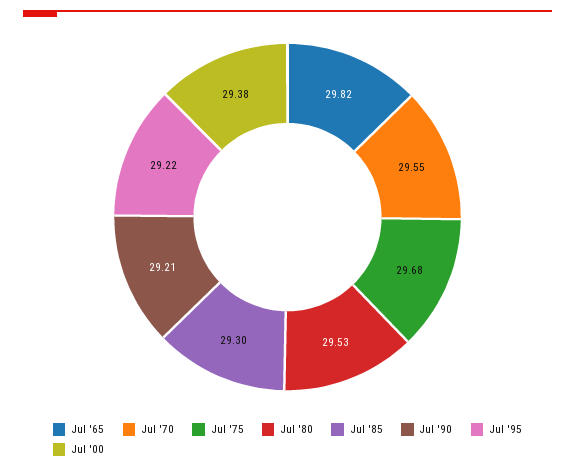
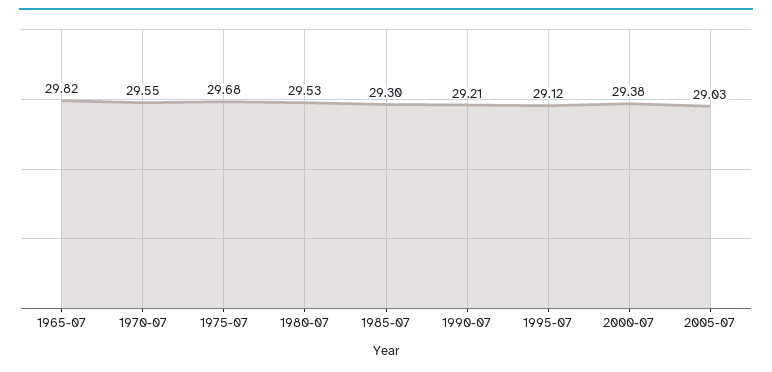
Jul '95: 29.22 -> 29.12
2005-07: none -> 29.03

